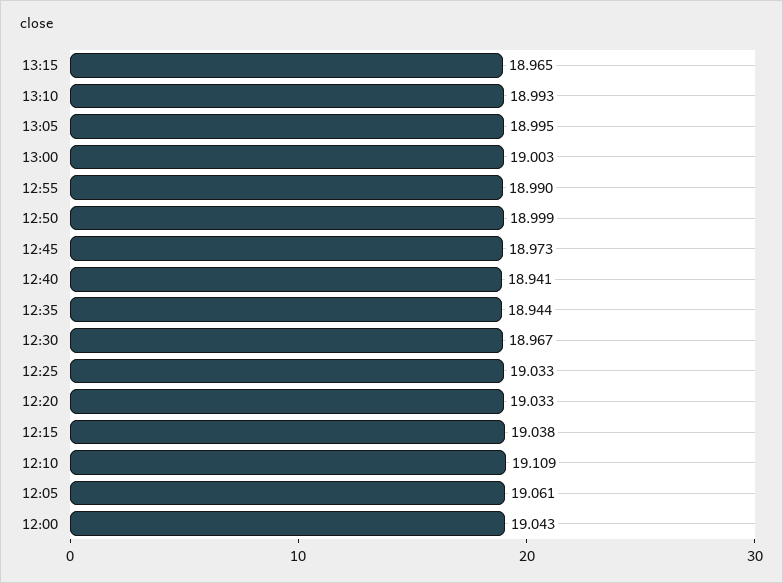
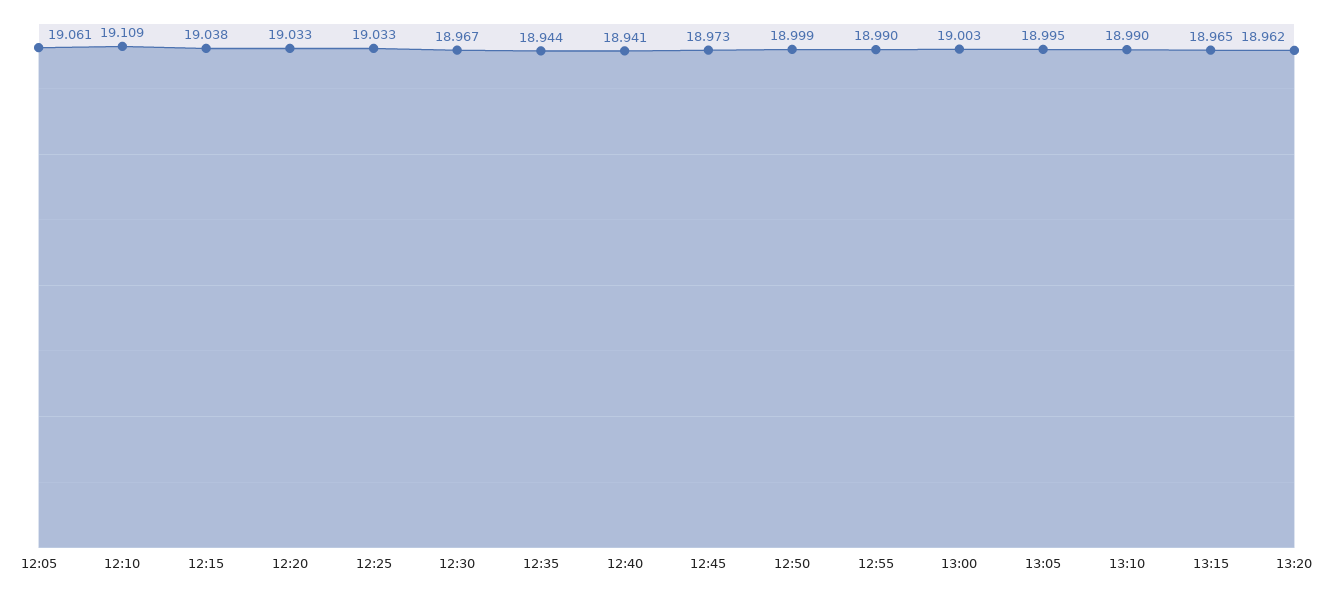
13:10: 18.993 -> 18.99
12:00: 19.043 -> none
13:20: none -> 18.962

